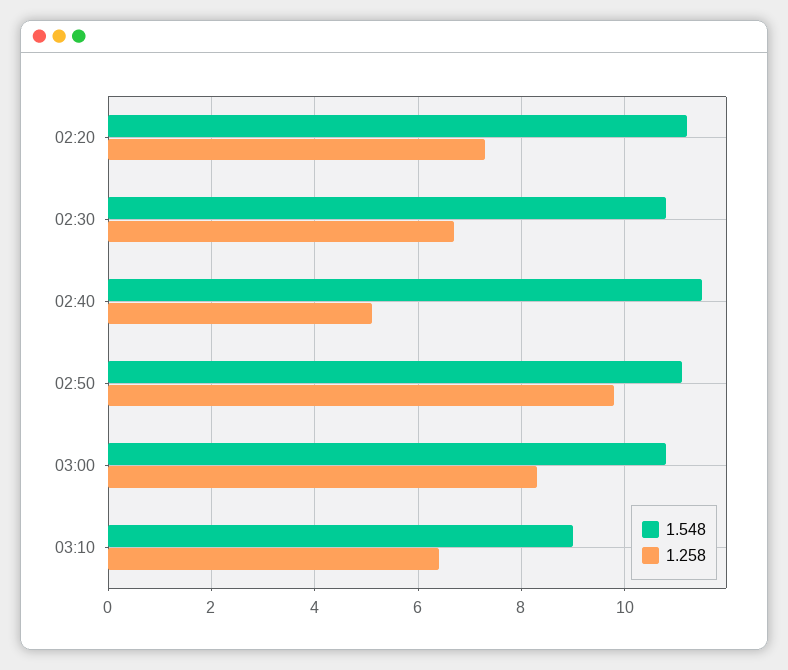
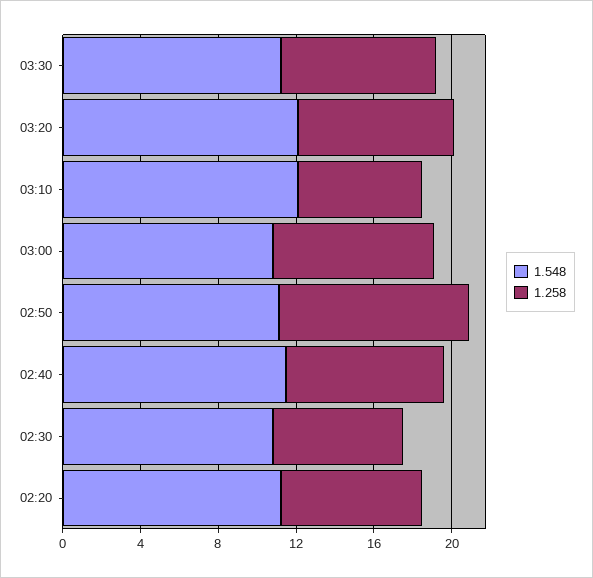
1.258, 02:40: 5 -> 8
1.548, 03:10: 9 -> 12
1.548, 03:30: none -> 11
1.258, 03:30: none -> 8
1.548, 03:20: none -> 12
1.258, 03:20: none -> 8

